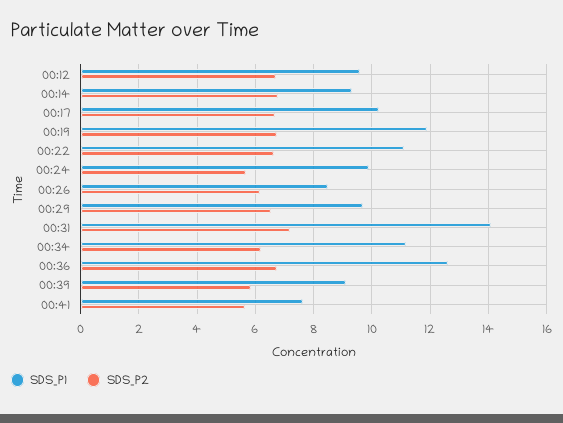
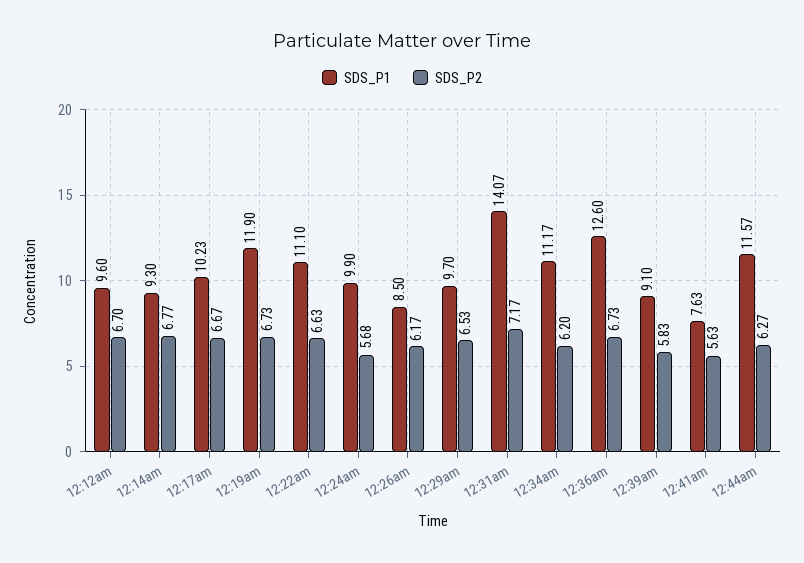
SDS_P1, 12:44am: none -> 11.57
SDS_P2, 12:44am: none -> 6.27

